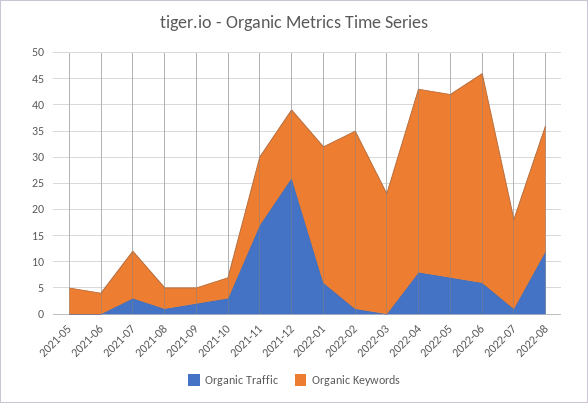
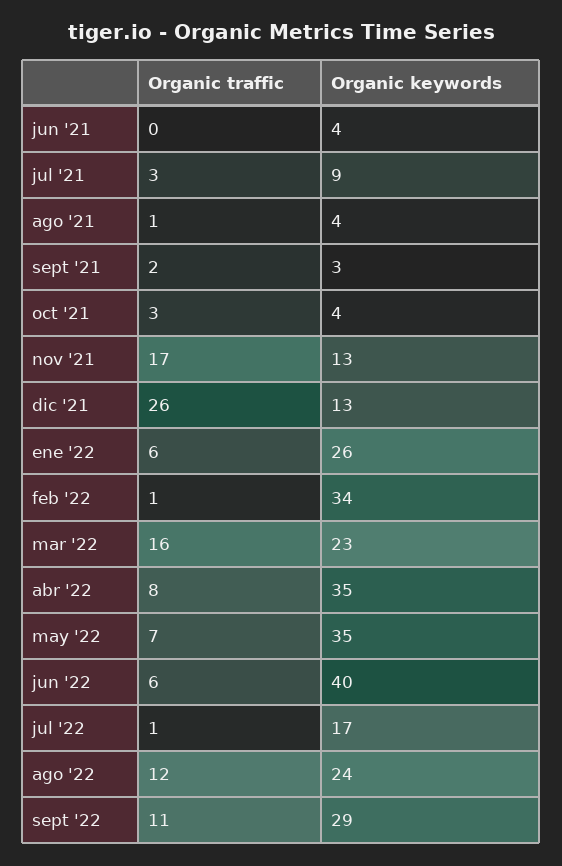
Organic Traffic, 2021-05: 0 -> none
Organic Keywords, 2021-05: 5 -> none
Organic Traffic, 2022-03: 0 -> 16
Organic Traffic, sept '22: none -> 11
Organic Keywords, sept '22: none -> 29

